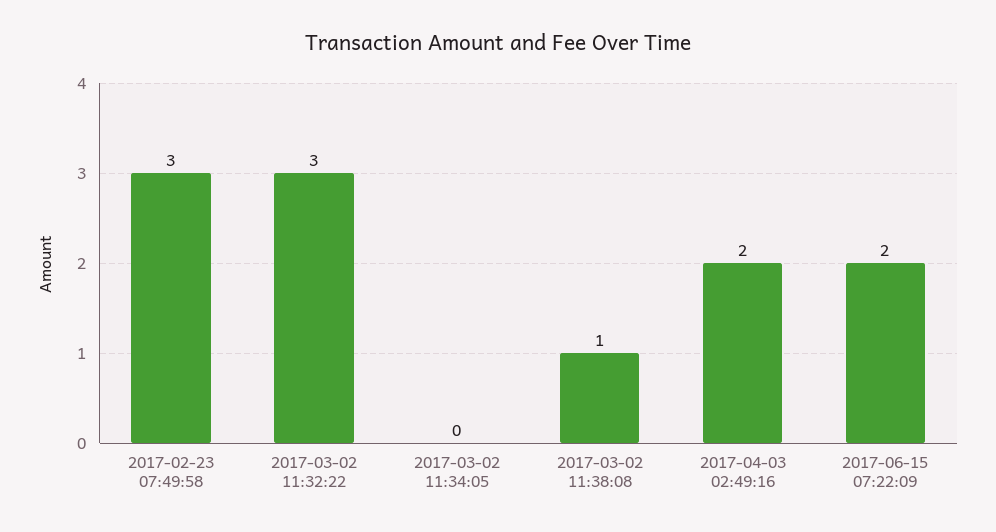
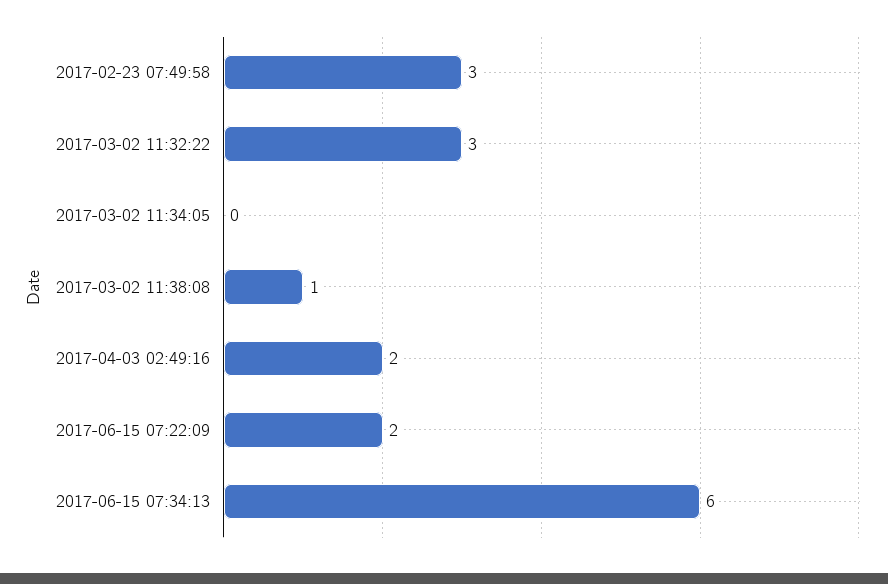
2017-06-15 07:34:13: none -> 6

